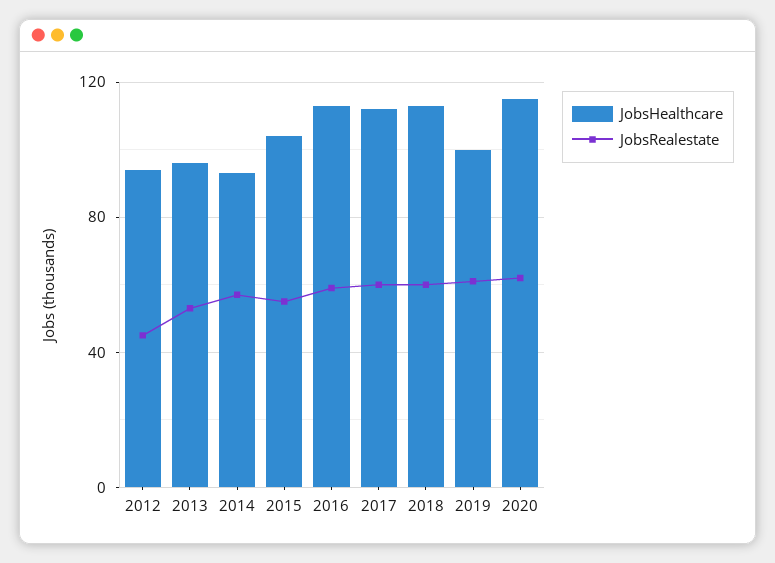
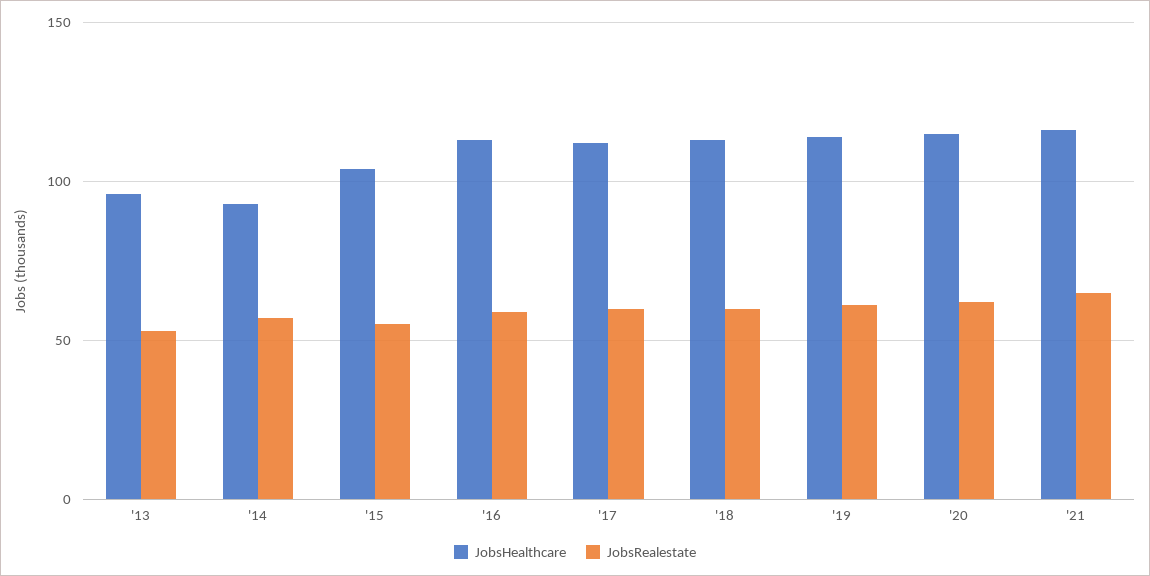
JobsHealthcare, 2012: 95 -> none
JobsRealestate, 2012: 45 -> none
JobsHealthcare, 2019: 100 -> 115
JobsHealthcare, '21: none -> 115
JobsRealestate, '21: none -> 65

